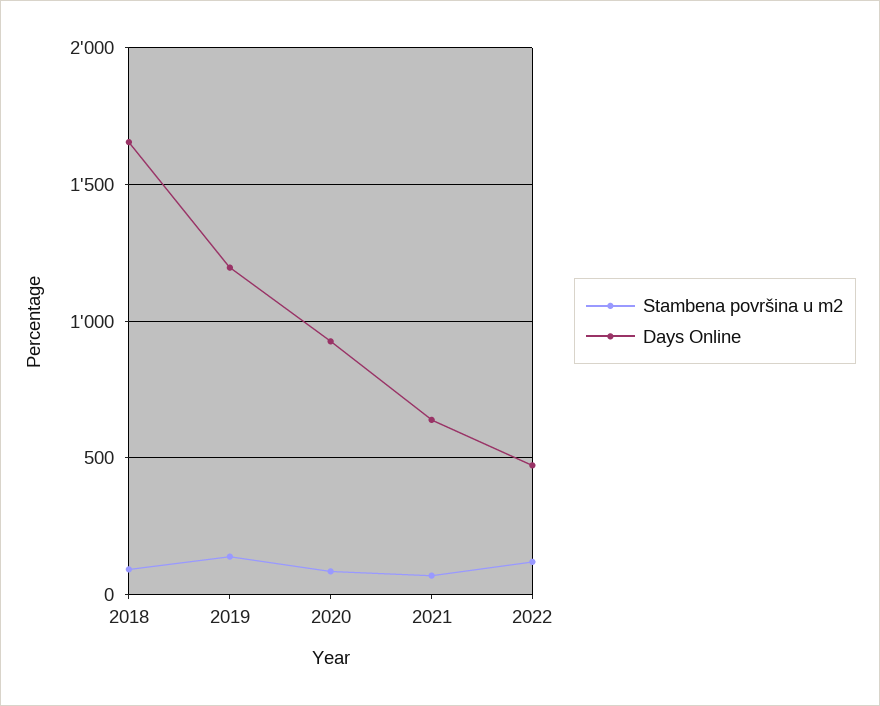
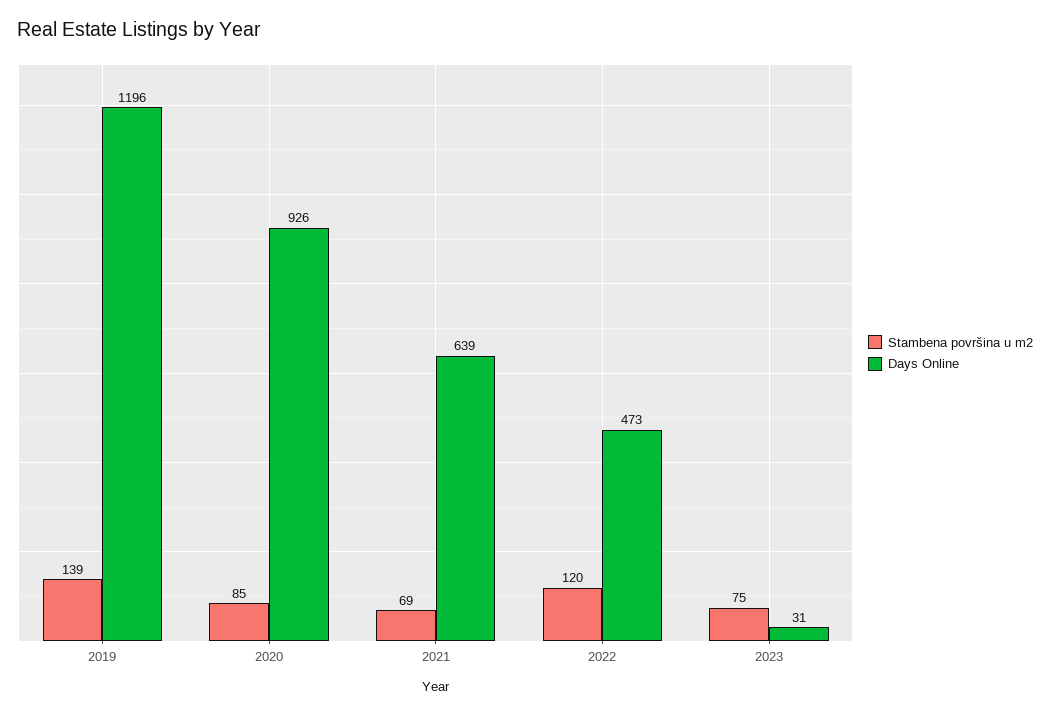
Stambena površina u m2, 2018: 100 -> none
Days Online, 2018: 1650 -> none
Stambena površina u m2, 2023: none -> 75
Days Online, 2023: none -> 31

